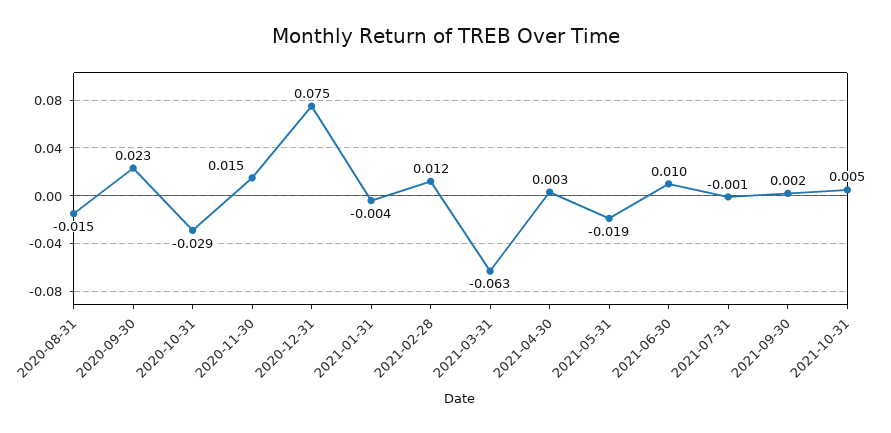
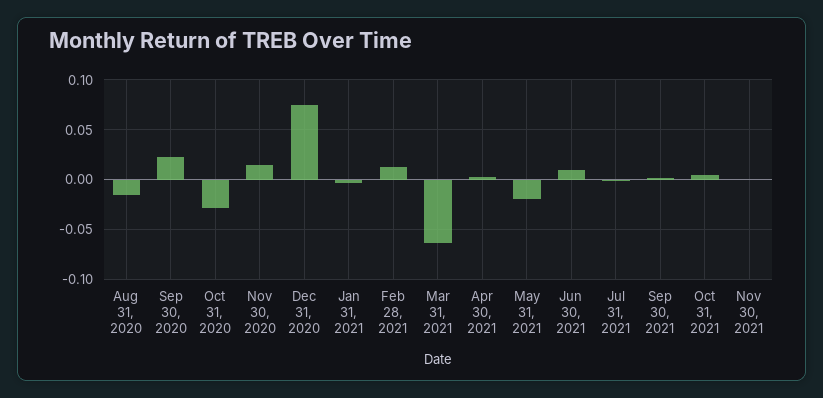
Nov 30, 2021: none -> 0

